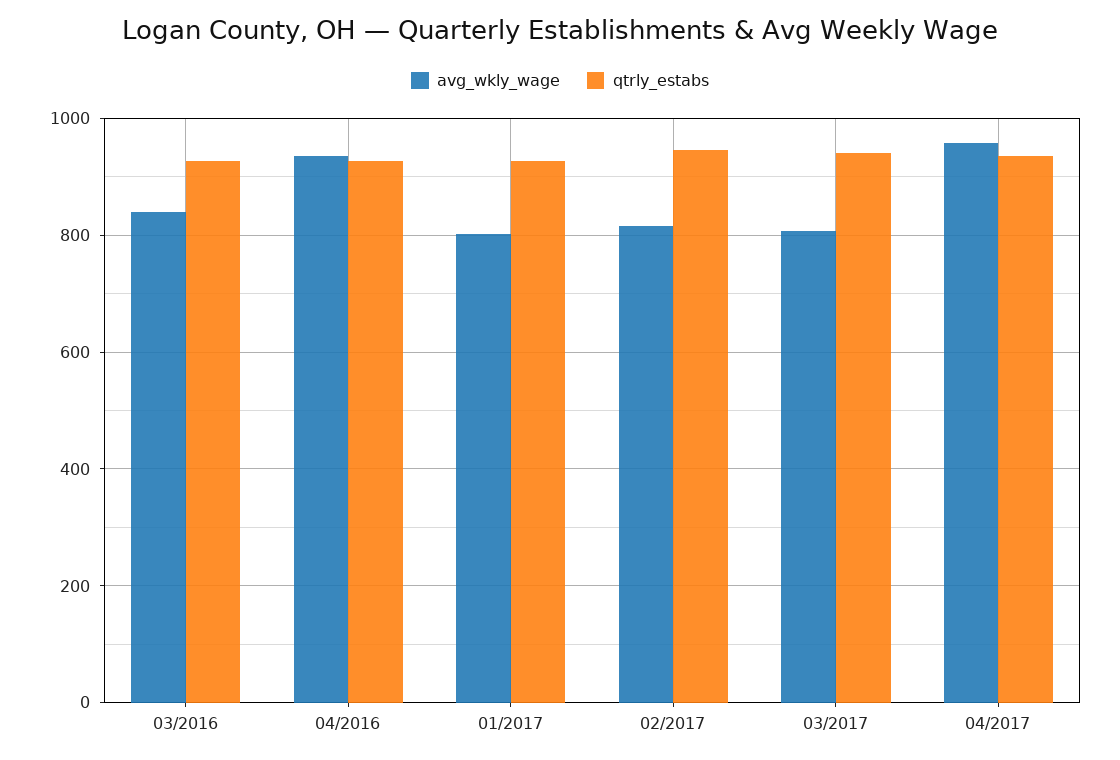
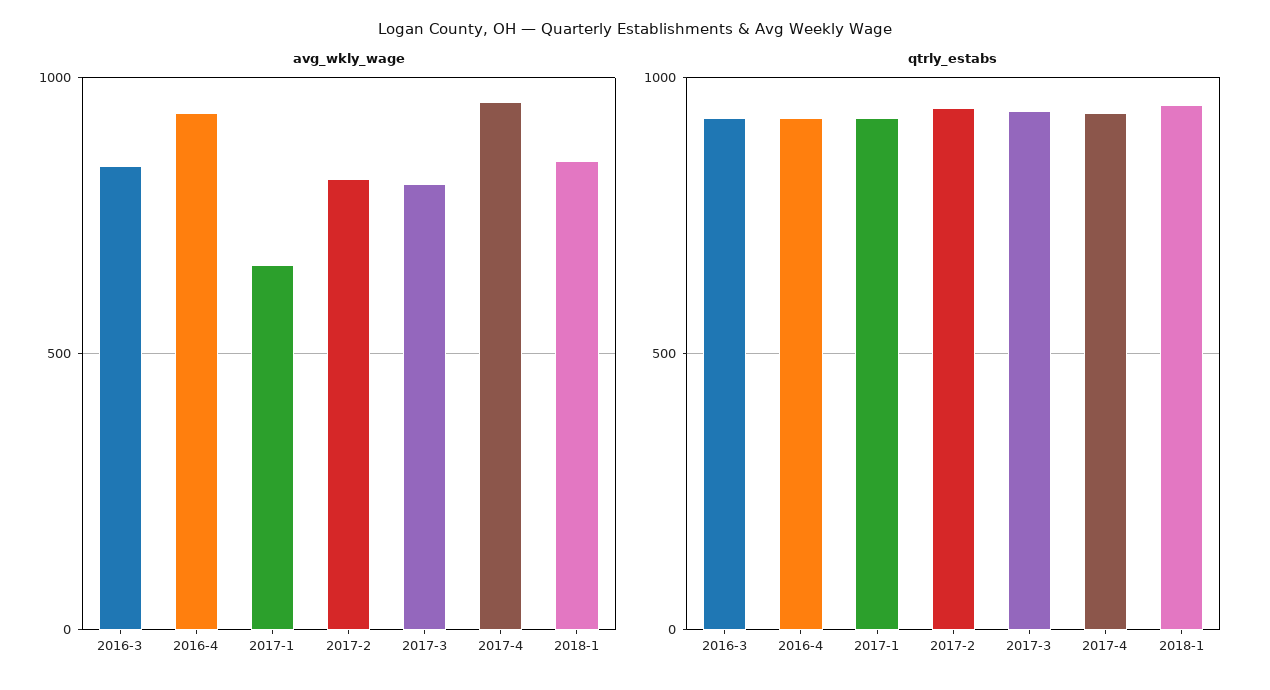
avg_wkly_wage, 01/2017: 800 -> 650
avg_wkly_wage, 2018-1: none -> 850
qtrly_estabs, 2018-1: none -> 950

